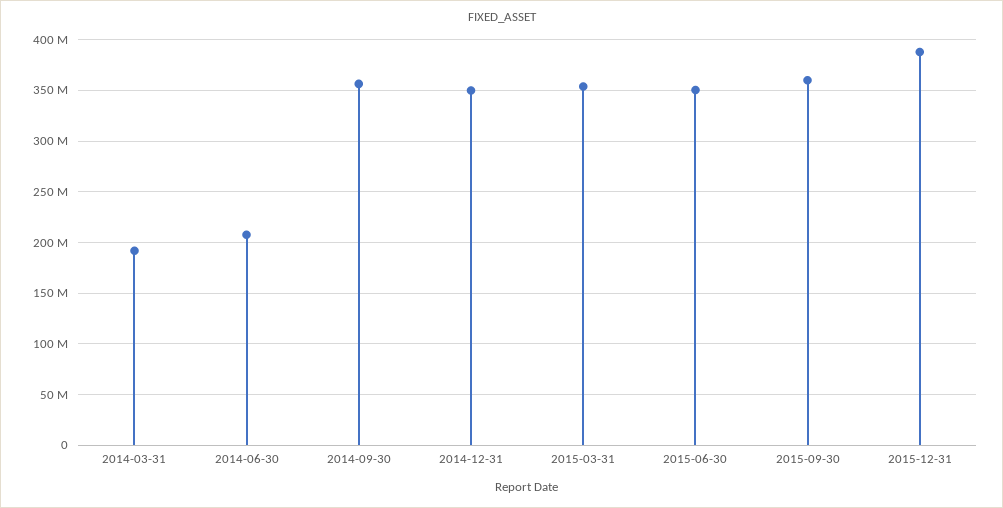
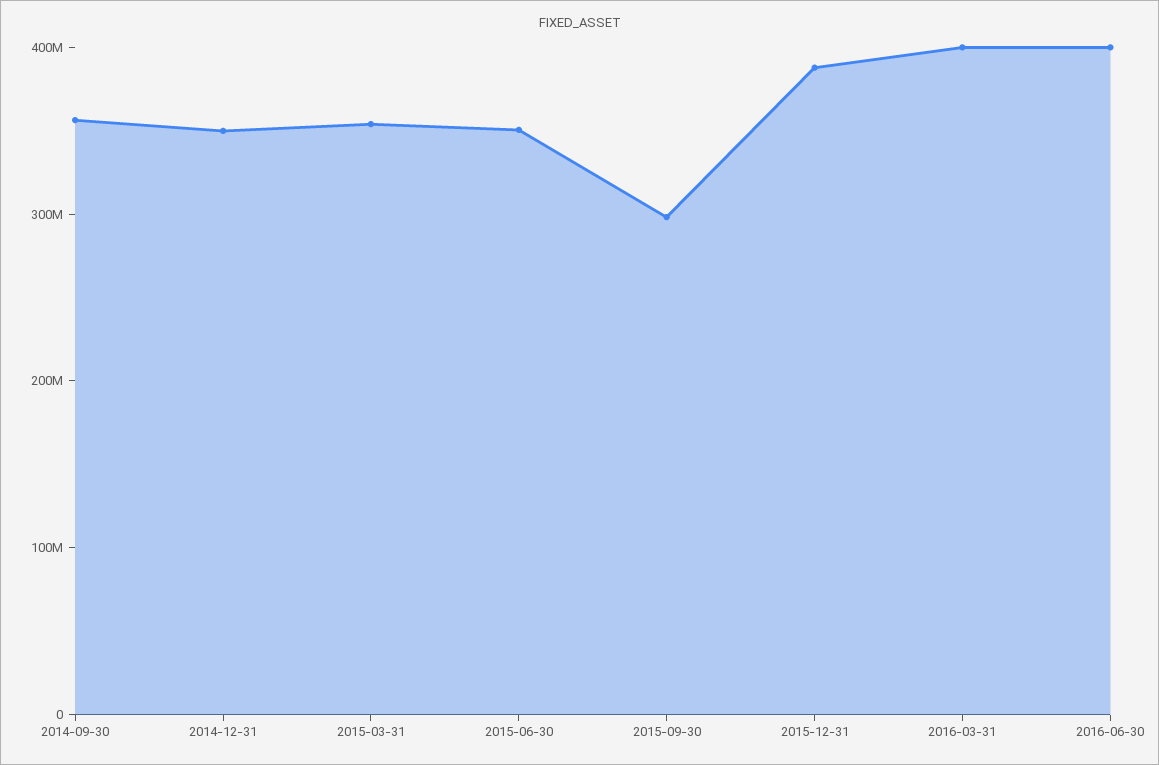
2014-03-31: 190000000 -> none
2014-06-30: 210000000 -> none
2015-09-30: 360000000 -> 300000000
2016-03-31: none -> 400000000
2016-06-30: none -> 400000000

